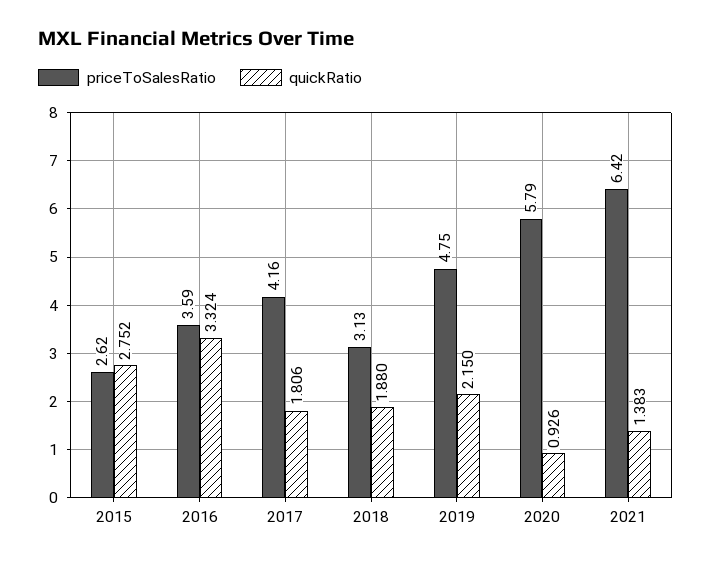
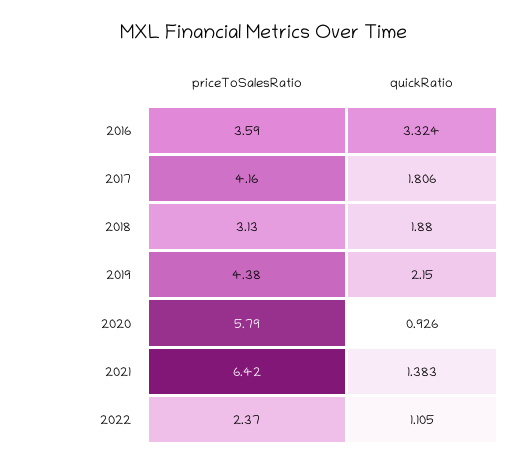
priceToSalesRatio, 2015: 2.62 -> none
quickRatio, 2015: 2.752 -> none
priceToSalesRatio, 2019: 4.75 -> 4.38
priceToSalesRatio, 2022: none -> 2.37
quickRatio, 2022: none -> 1.105

